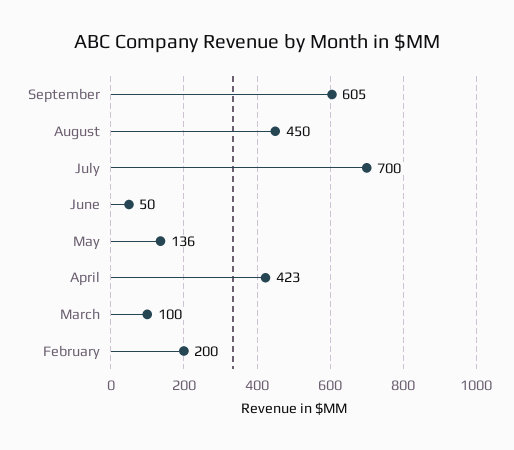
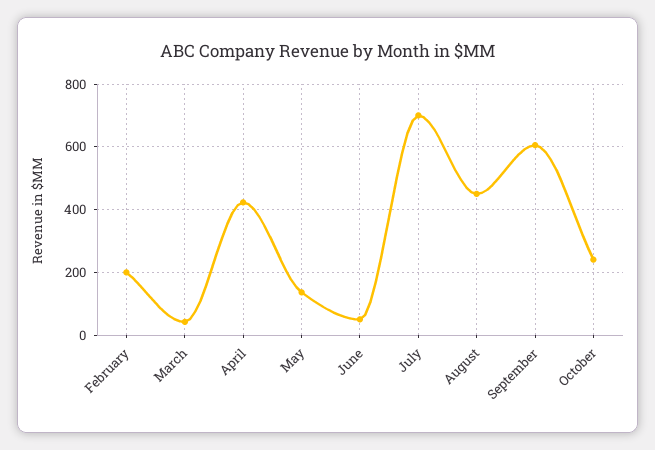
March: 100 -> 40
October: none -> 240

